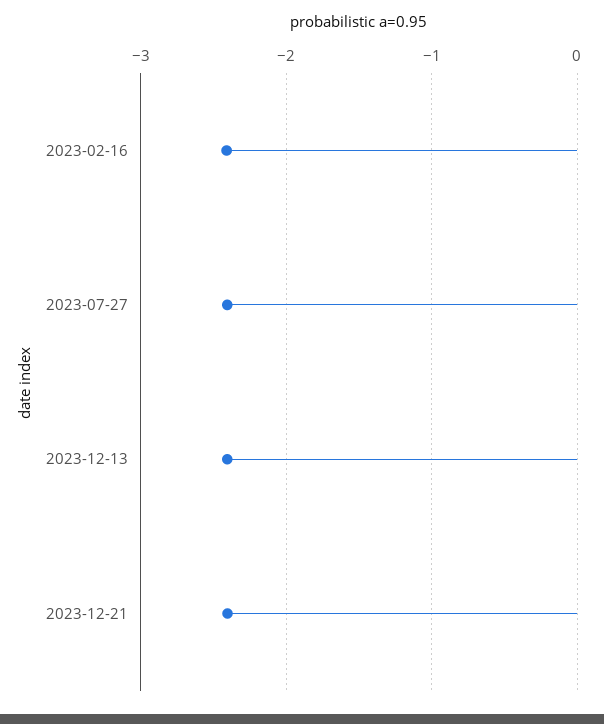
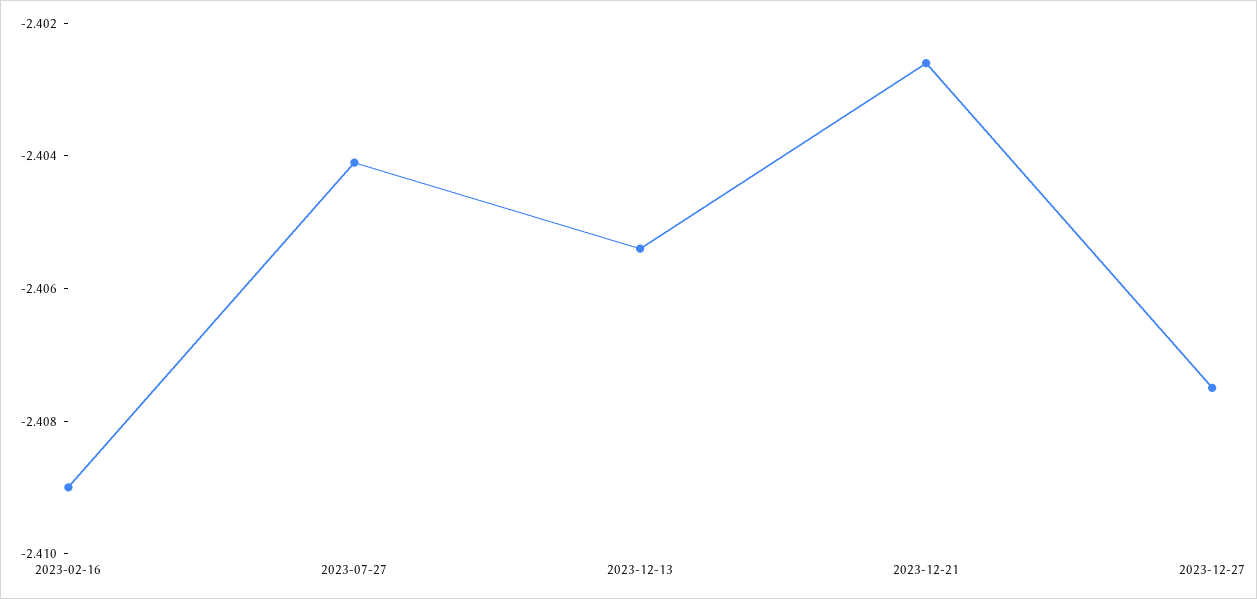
2023-12-27: none -> -2.4075

